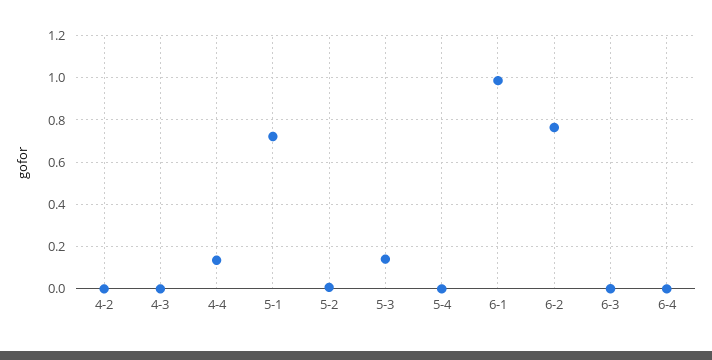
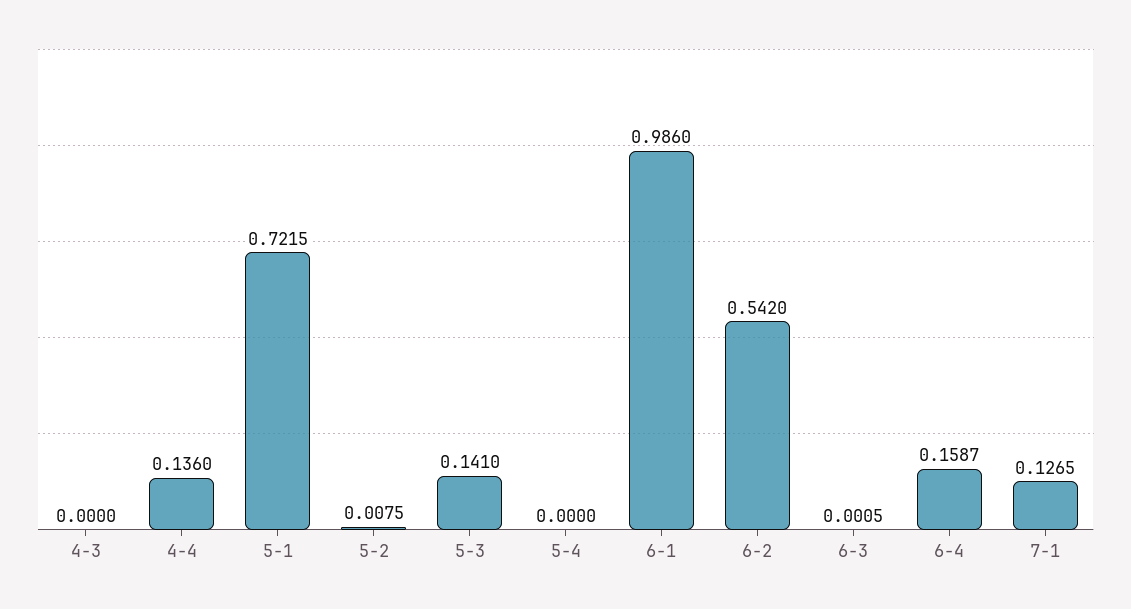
4-2: 0 -> none
6-2: 0.75 -> 0.542
6-4: 0 -> 0.1587
7-1: none -> 0.1265

